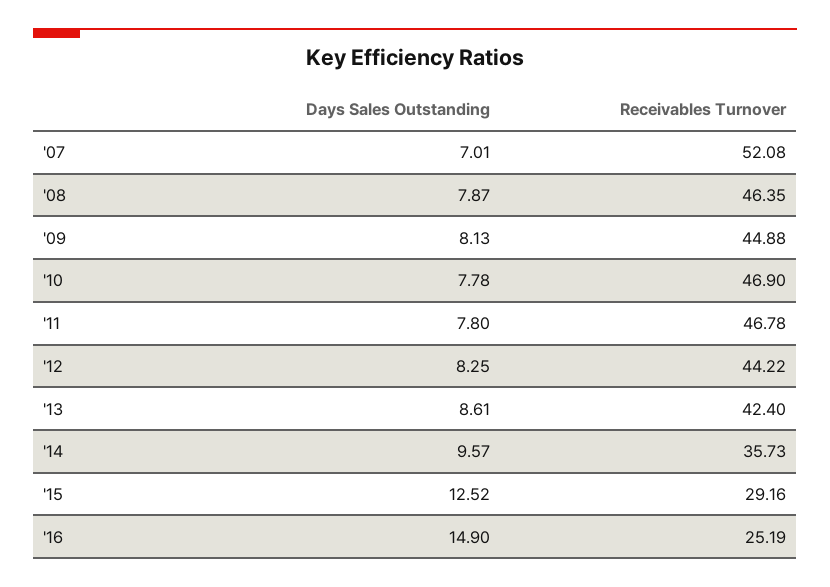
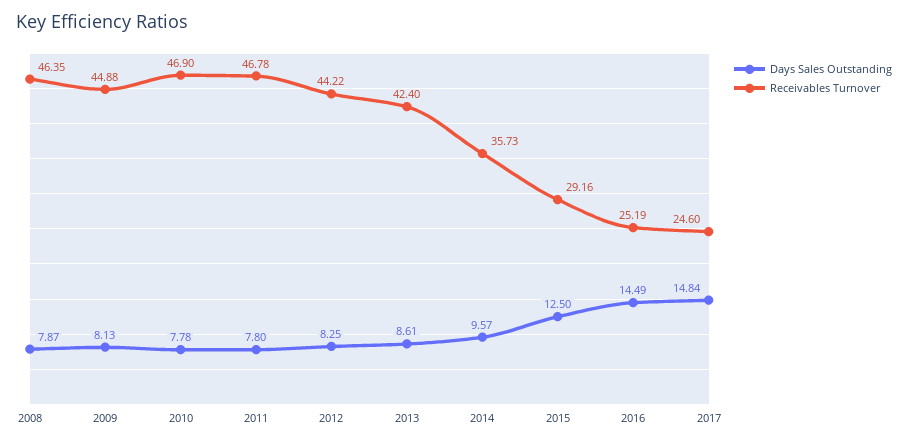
Days Sales Outstanding, '07: 7.01 -> none
Receivables Turnover, '07: 52.08 -> none
Days Sales Outstanding, '15: 12.52 -> 12.5
Days Sales Outstanding, '16: 14.9 -> 14.49
Days Sales Outstanding, 2017: none -> 14.84
Receivables Turnover, 2017: none -> 24.6

